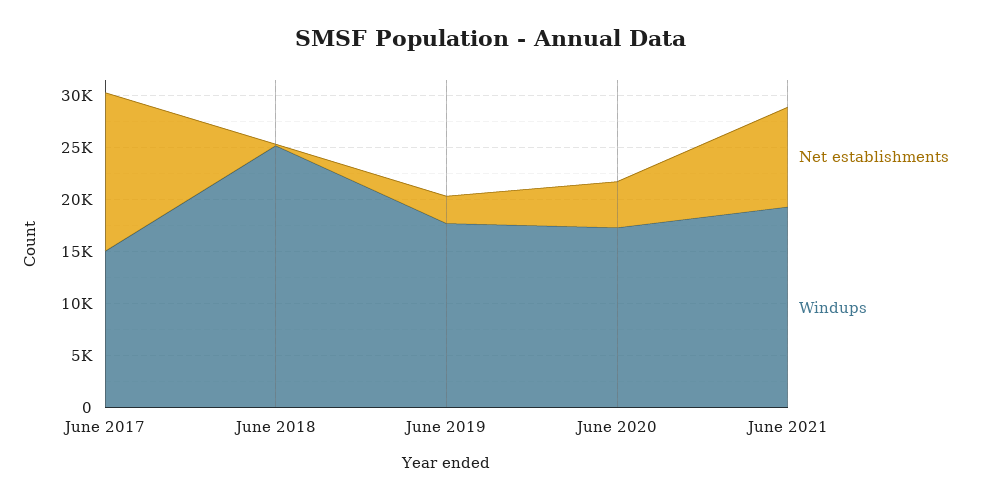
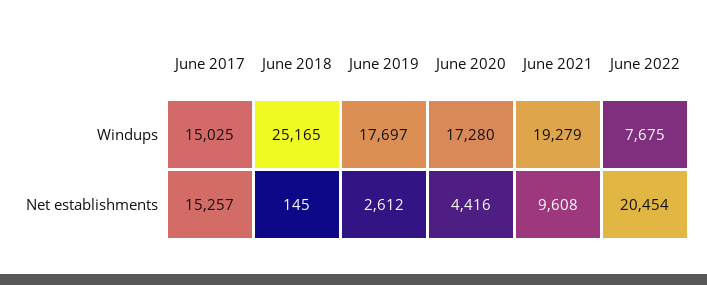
Windups, June 2022: none -> 7675
Net establishments, June 2022: none -> 20454

